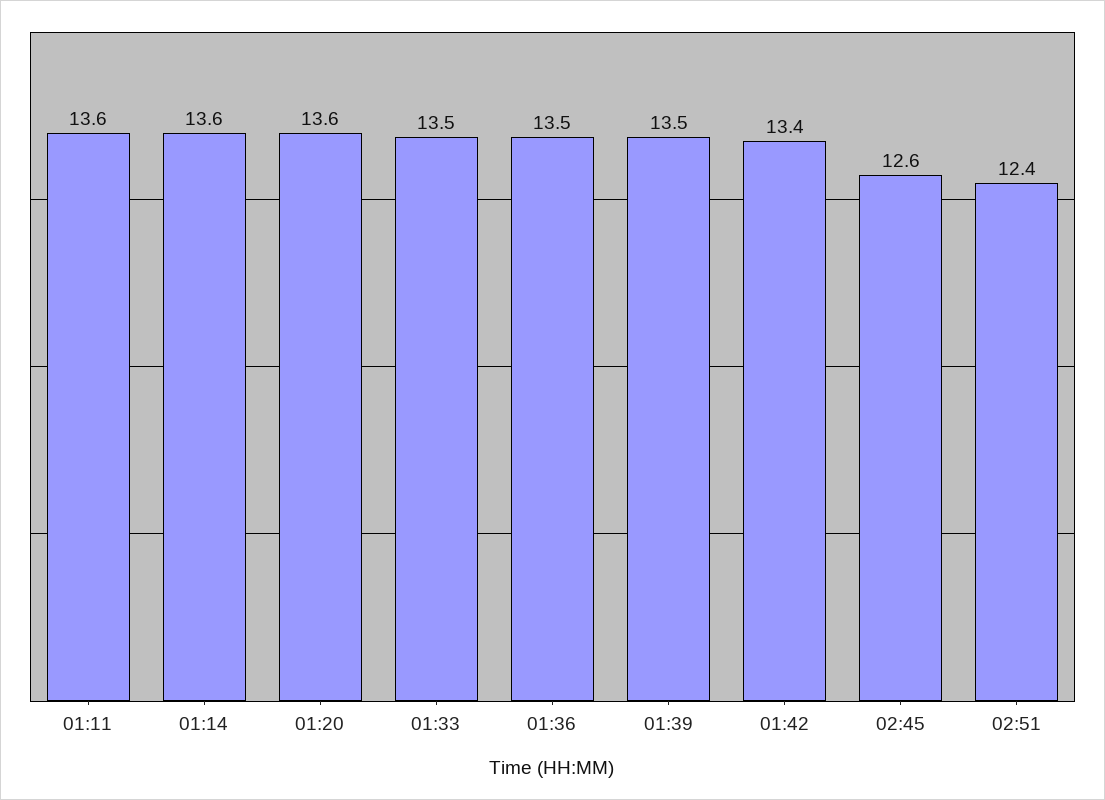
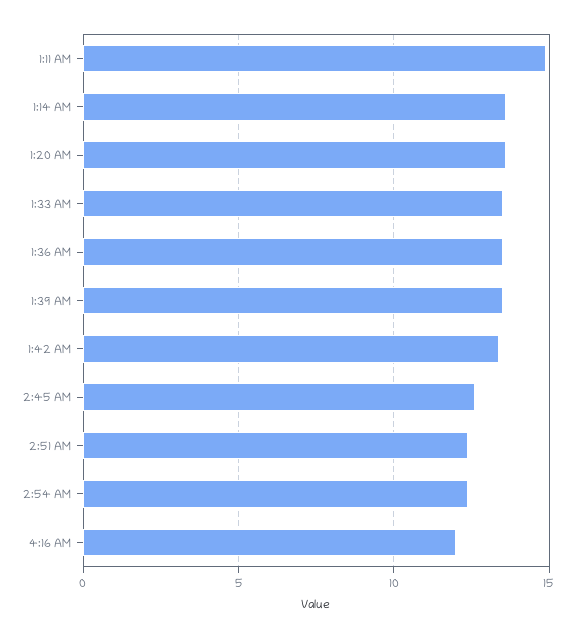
01:11: 13.6 -> 15
2:54 AM: none -> 12.5
4:16 AM: none -> 12

